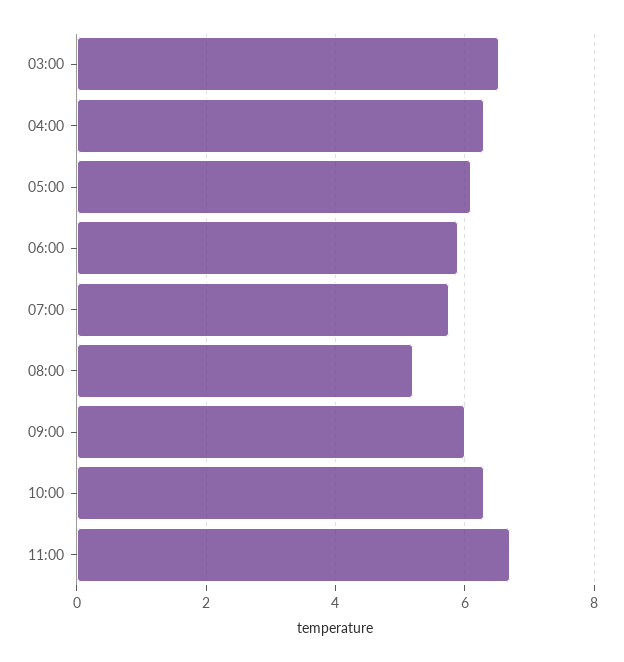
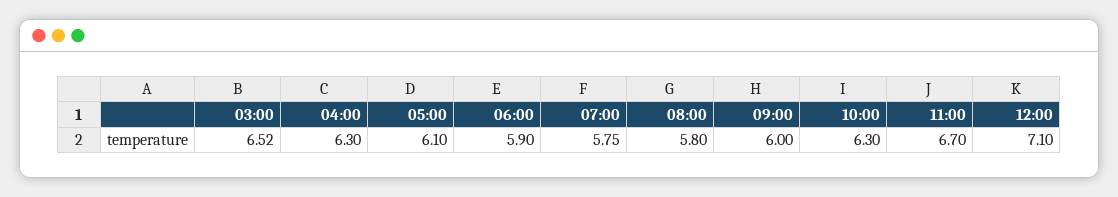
08:00: 5.2 -> 5.8
12:00: none -> 7.1

